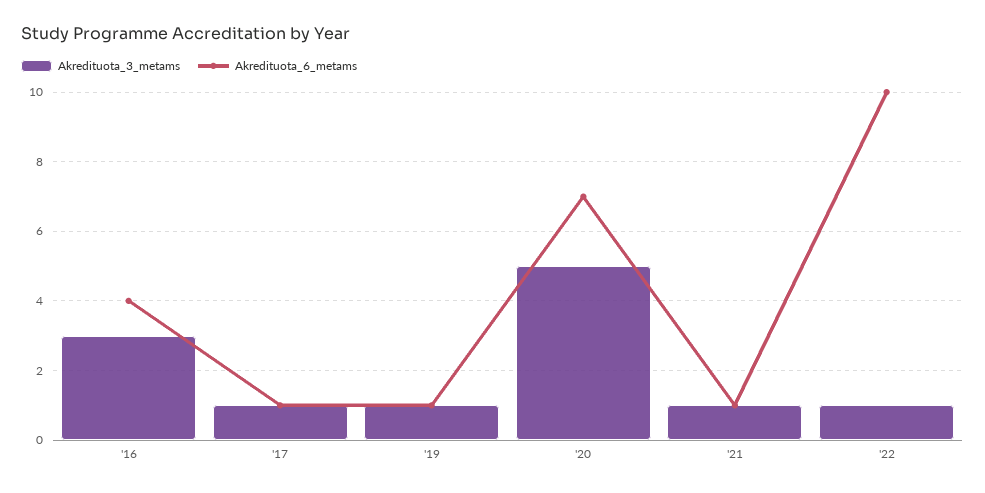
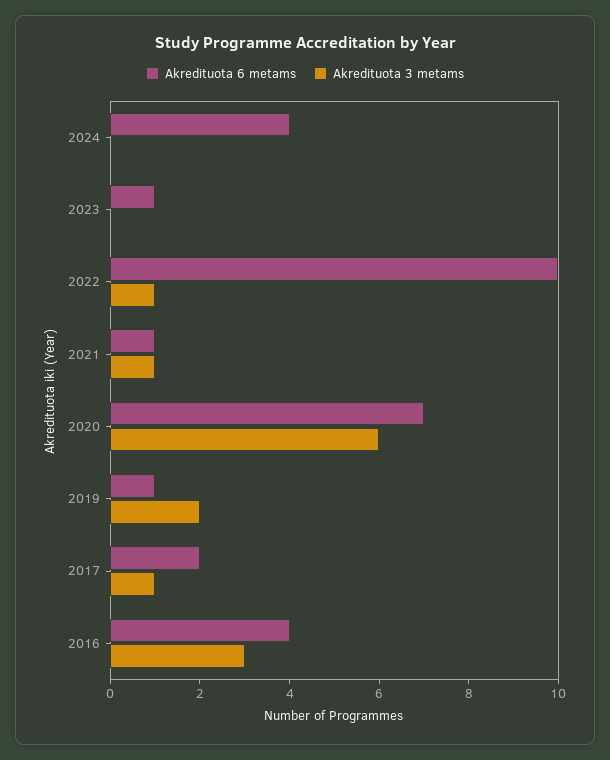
Akredituota_6_metams, '17: 1 -> 2
Akredituota_3_metams, '19: 1 -> 2
Akredituota_3_metams, '20: 5 -> 6
Akredituota_6_metams, 2024: none -> 4
Akredituota_3_metams, 2024: none -> 0
Akredituota_6_metams, 2023: none -> 1
Akredituota_3_metams, 2023: none -> 0

